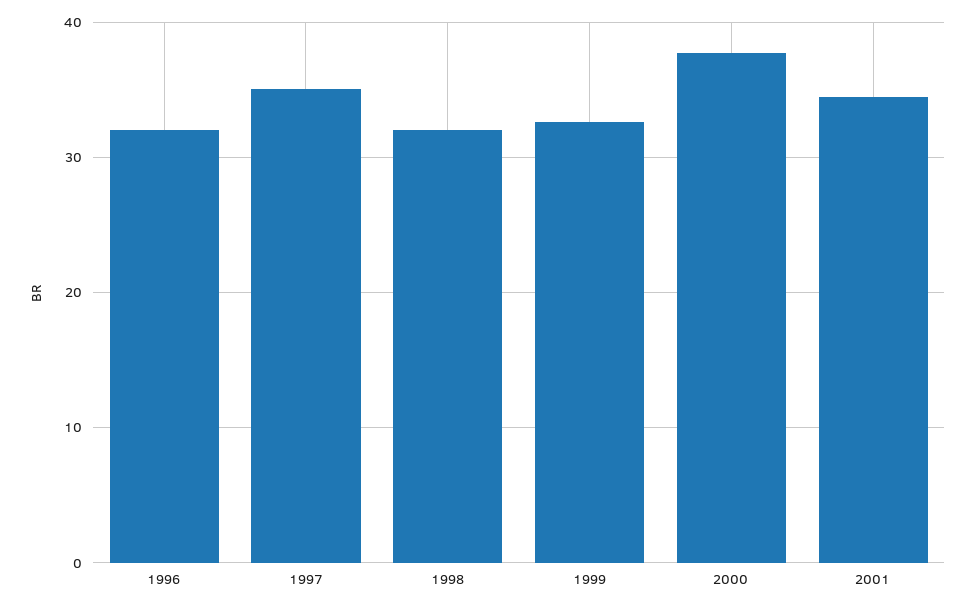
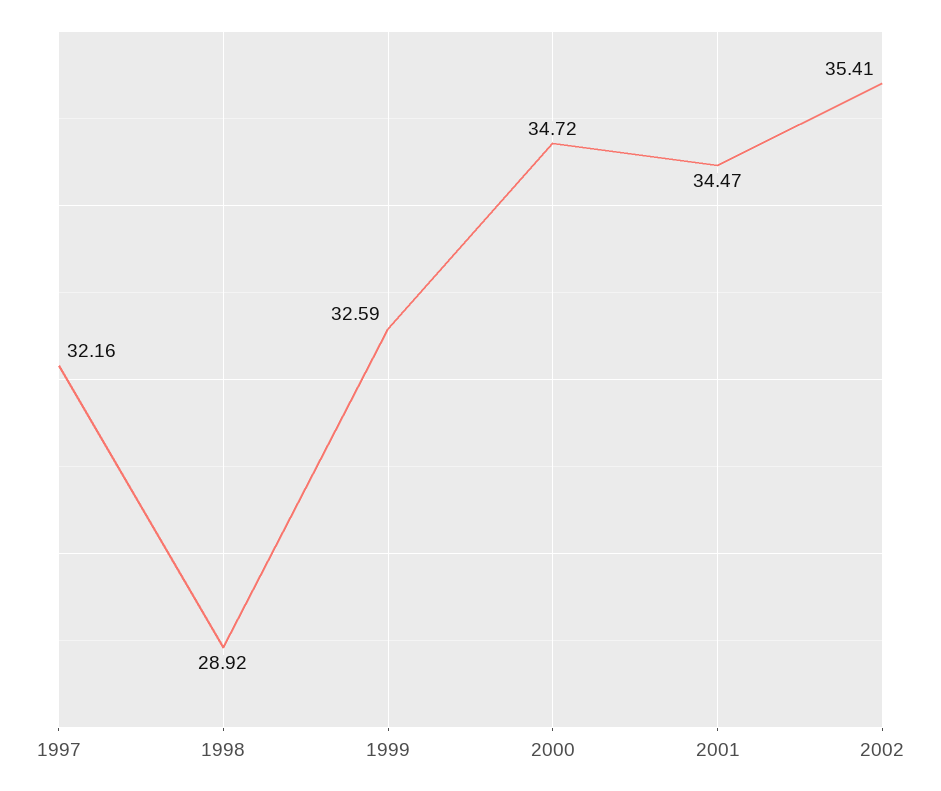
1996: 32 -> none
1997: 35 -> 32.16
1998: 32 -> 28.92
2000: 38 -> 34.72
2002: none -> 35.41

